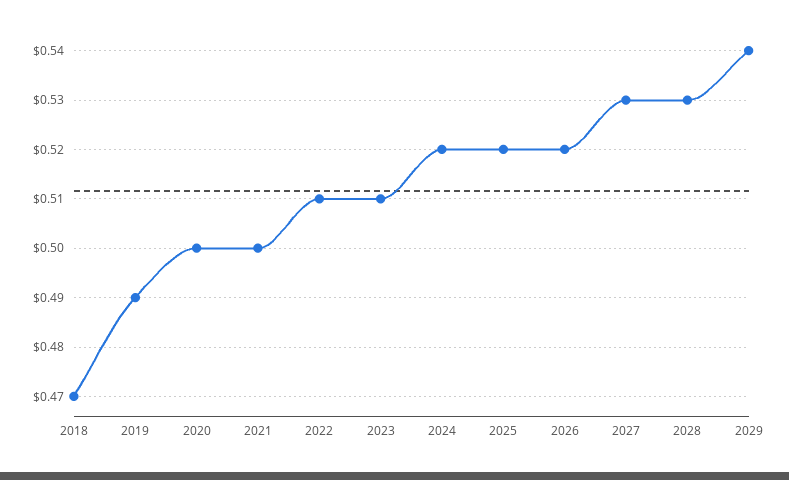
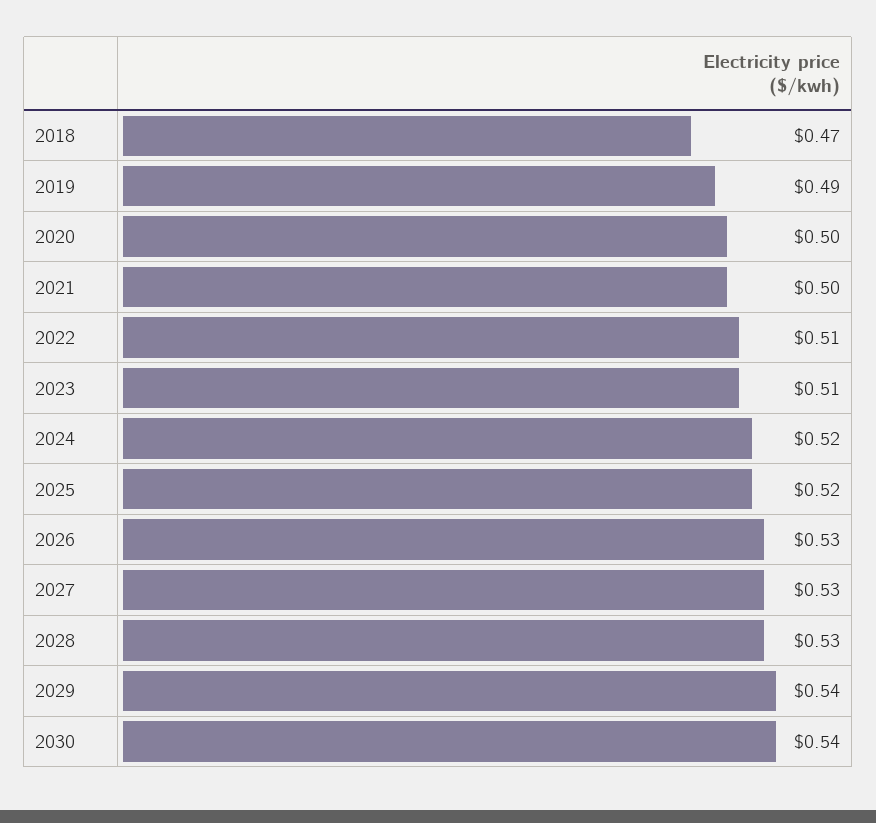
2026: 0.52 -> 0.53
2030: none -> 0.54

